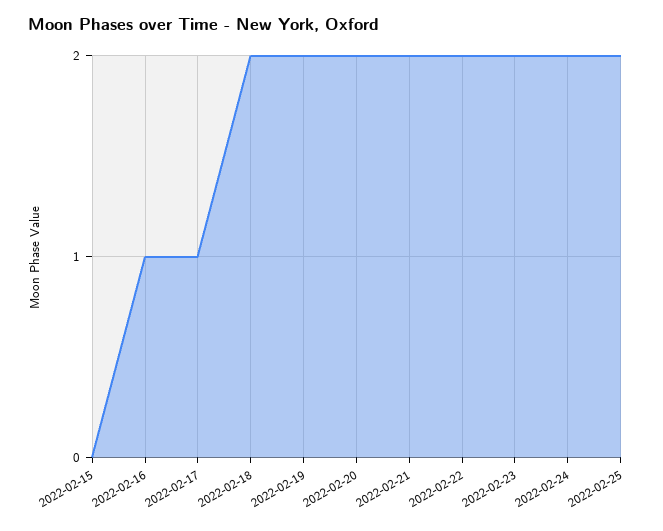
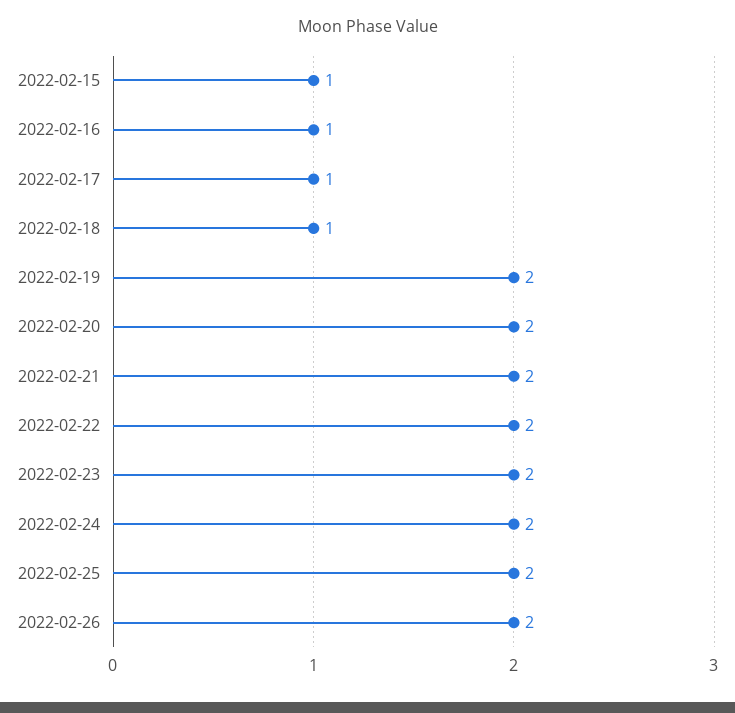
2022-02-15: 0 -> 1
2022-02-18: 2 -> 1
2022-02-26: none -> 2

